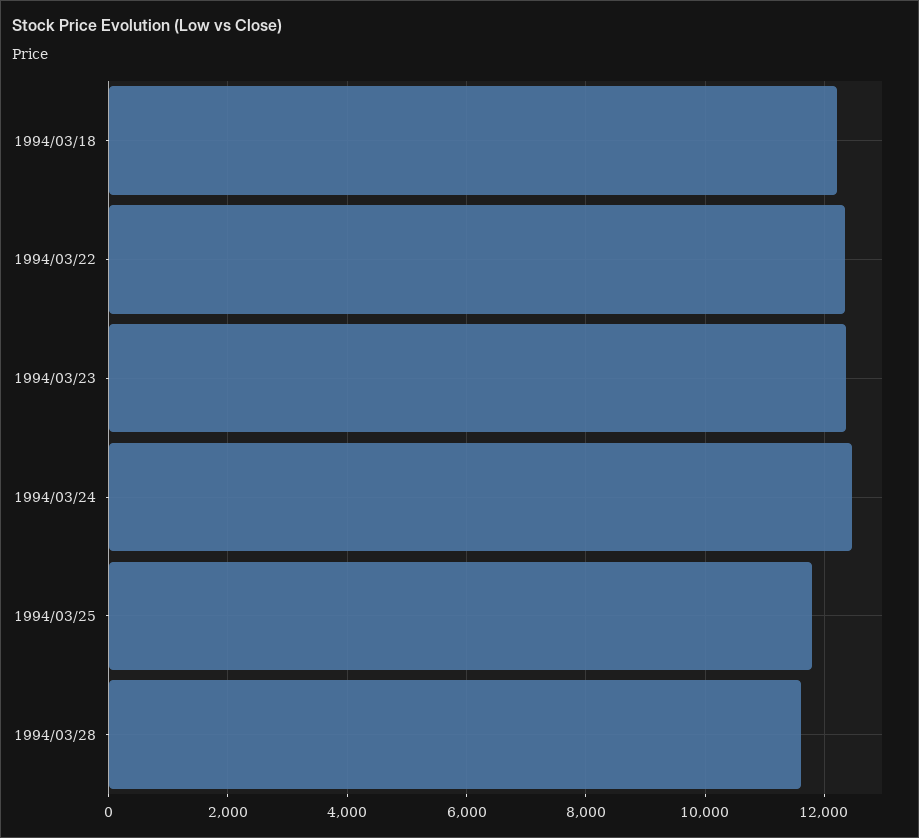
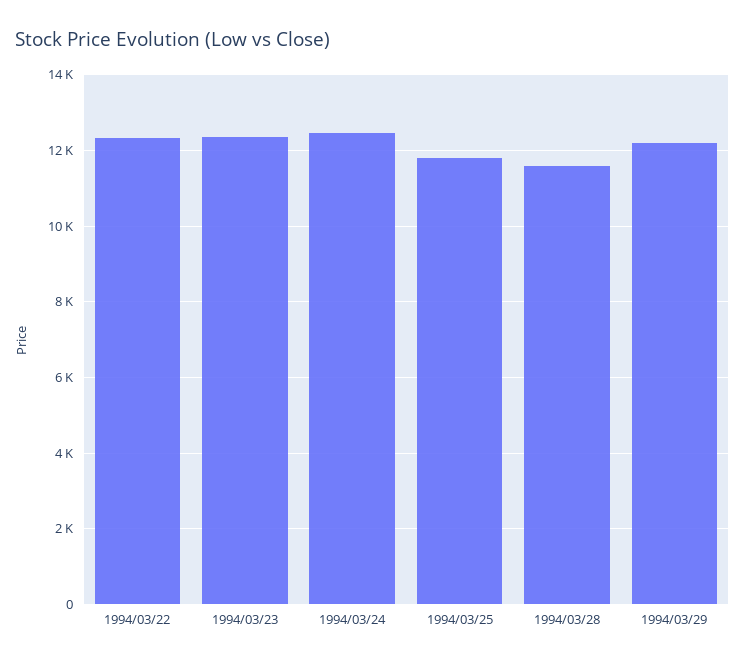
1994/03/18: 12200 -> none
1994/03/29: none -> 12200

